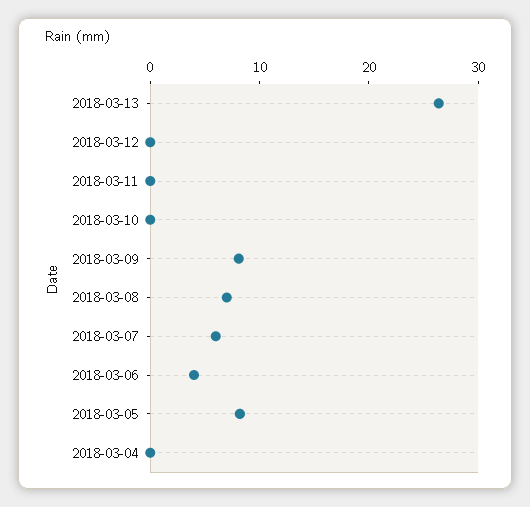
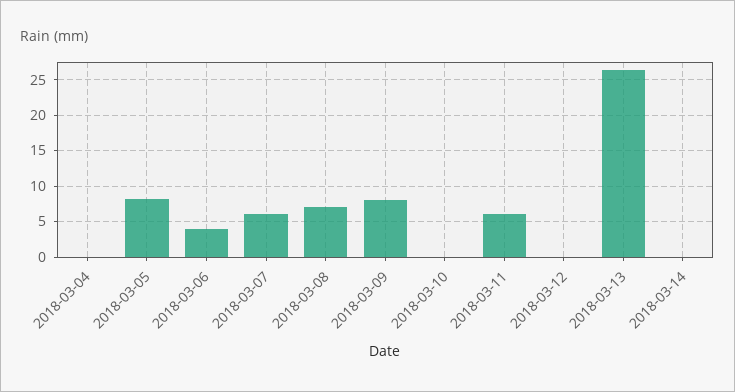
2018-03-11: 0 -> 6
2018-03-14: none -> 0

